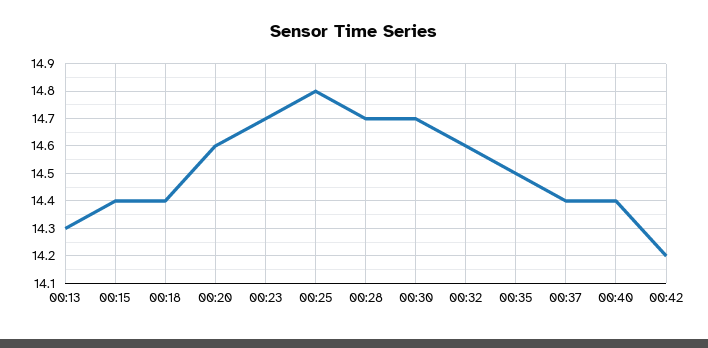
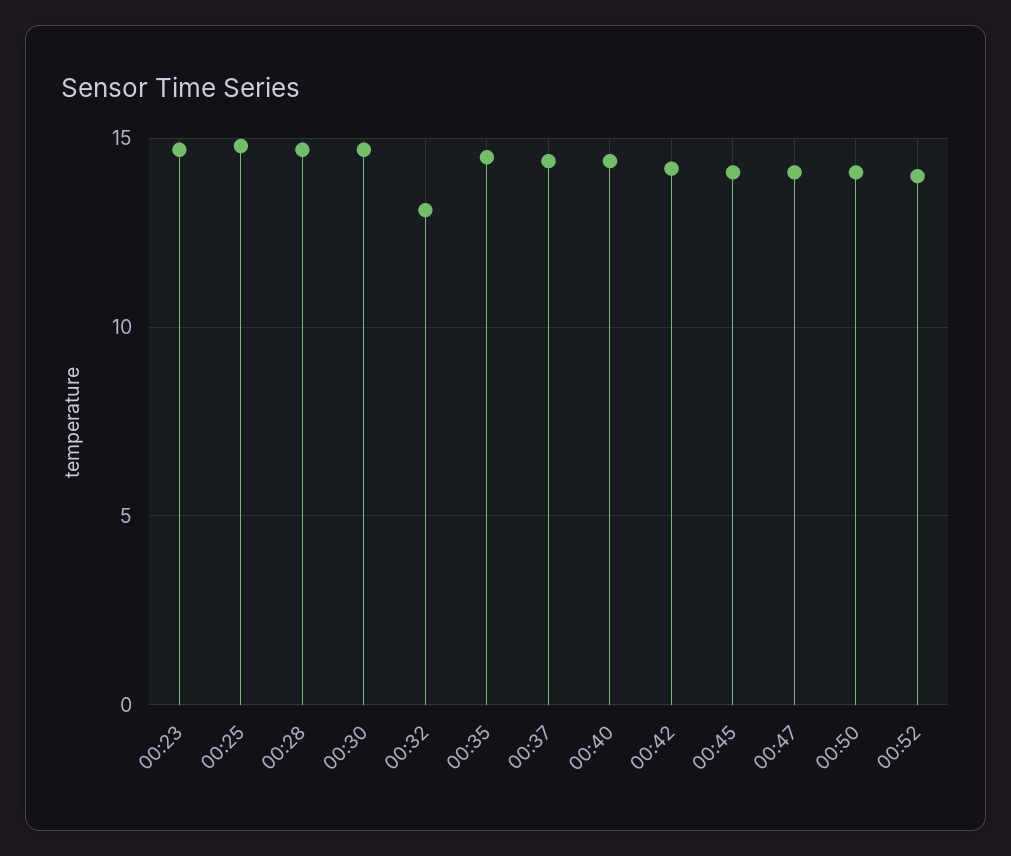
00:13: 14.3 -> none
00:15: 14.4 -> none
00:18: 14.4 -> none
00:20: 14.6 -> none
00:32: 14.6 -> 13
00:45: none -> 14
00:47: none -> 14
00:50: none -> 14
00:52: none -> 14

